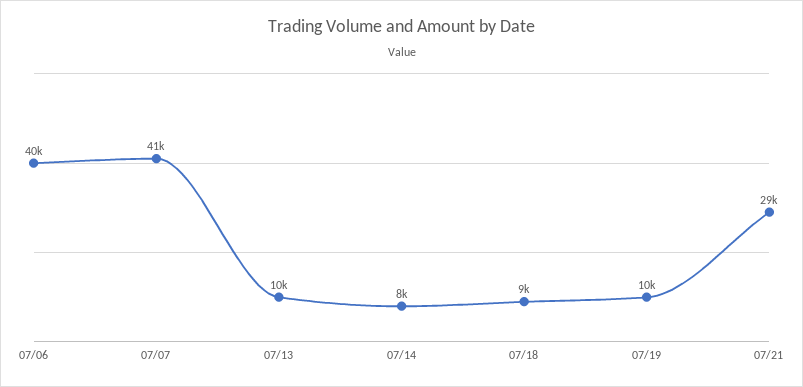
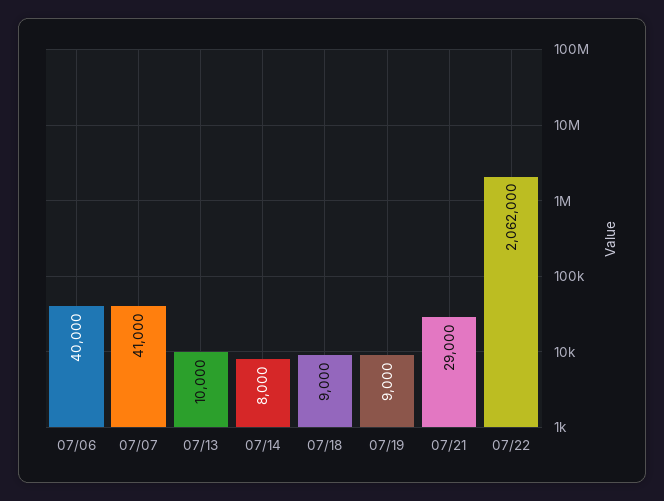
07/19: 10000 -> 9000
07/22: none -> 2062000

